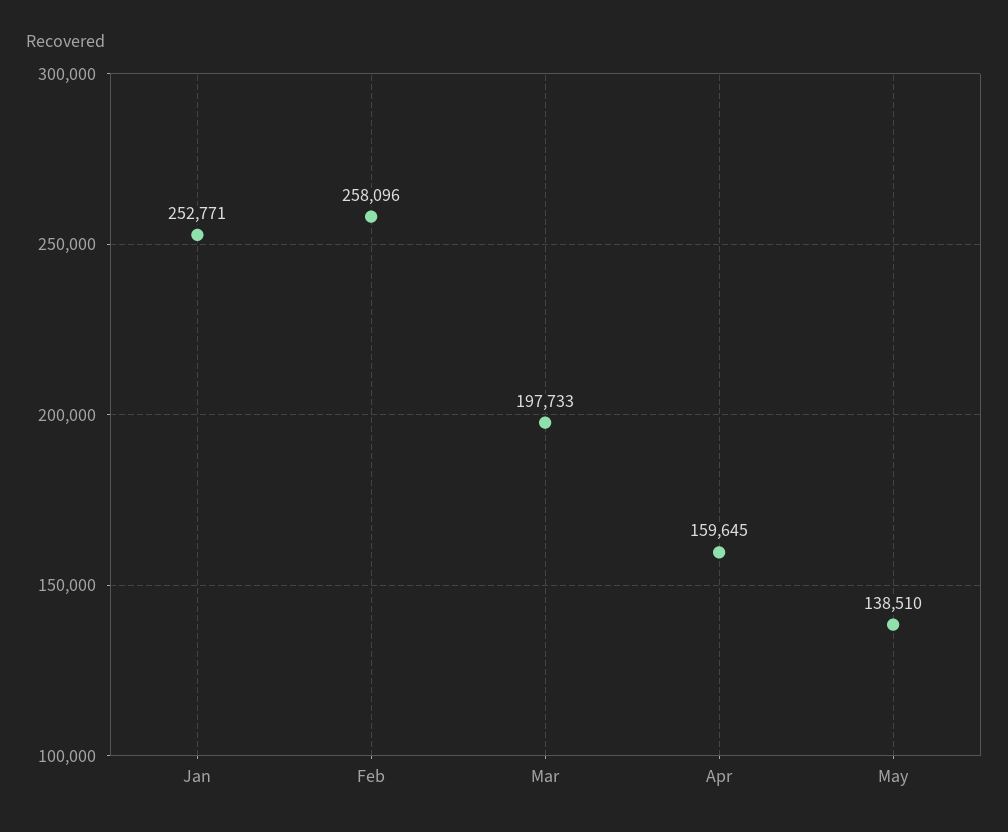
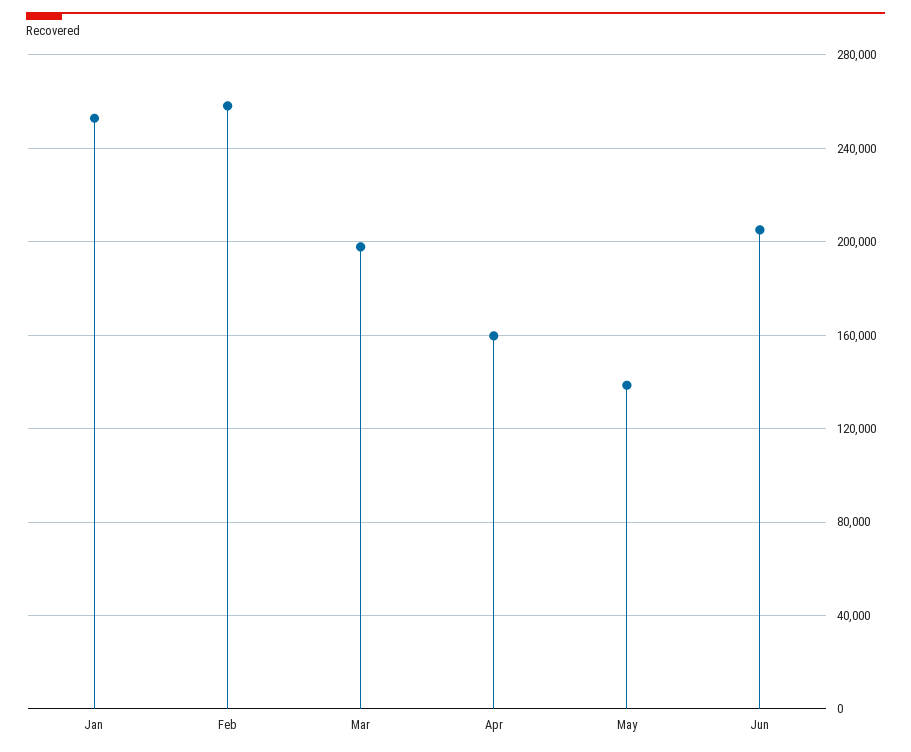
Jun: none -> 205000

